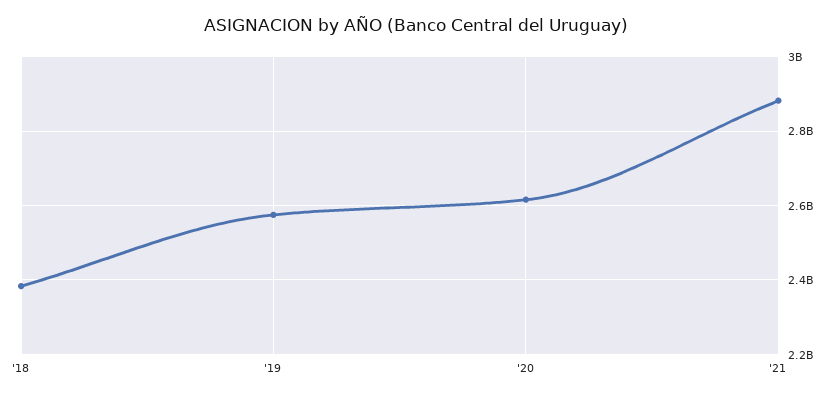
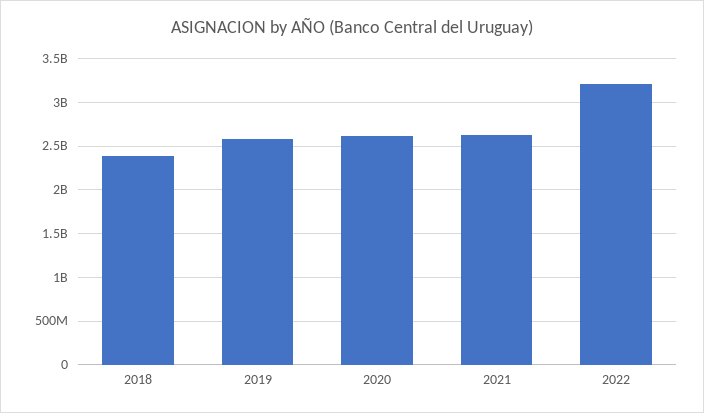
'21: 2880000000 -> 2600000000
2022: none -> 3200000000

